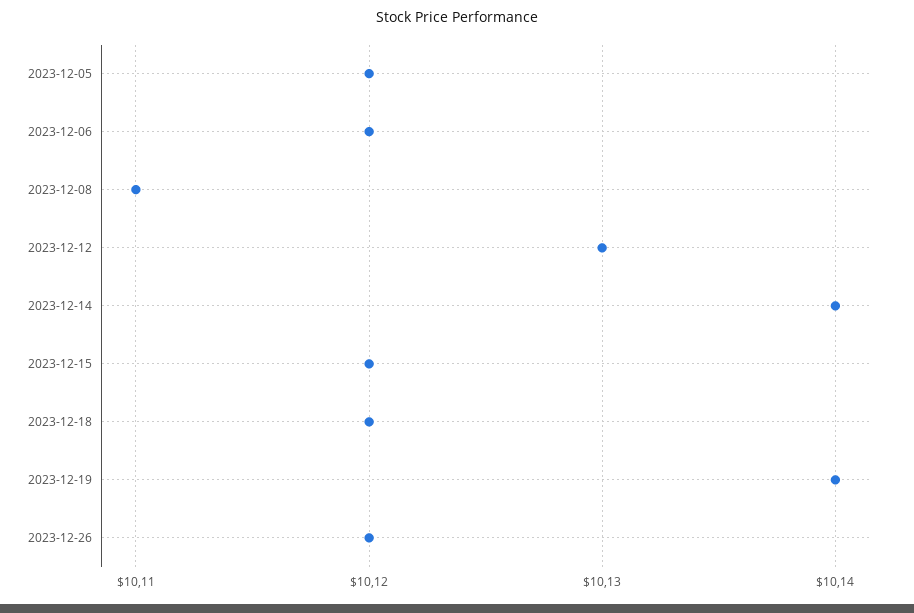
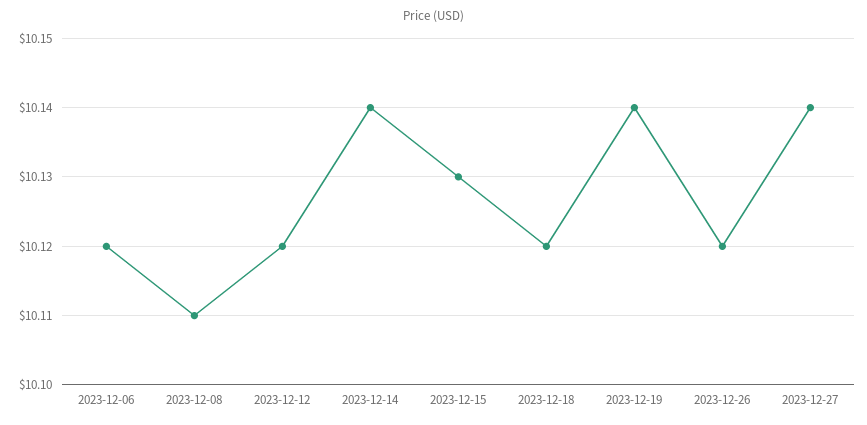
2023-12-05: 10.12 -> none
2023-12-12: 10.13 -> 10.12
2023-12-15: 10.12 -> 10.13
2023-12-27: none -> 10.14

